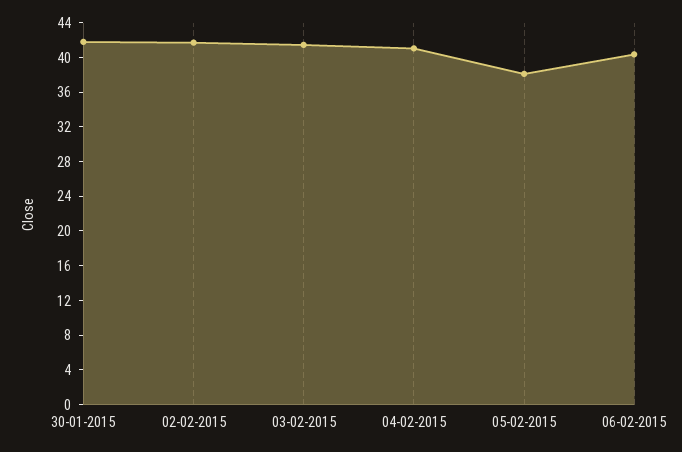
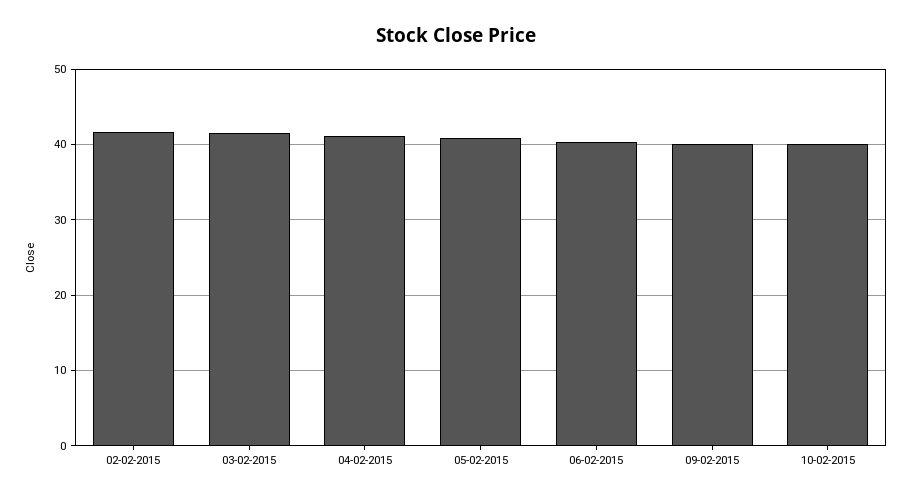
30-01-2015: 42 -> none
05-02-2015: 38 -> 41
09-02-2015: none -> 40
10-02-2015: none -> 40

